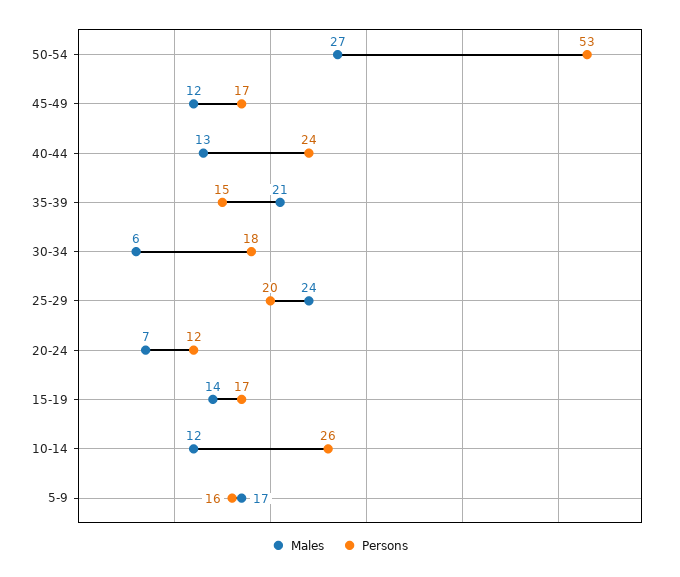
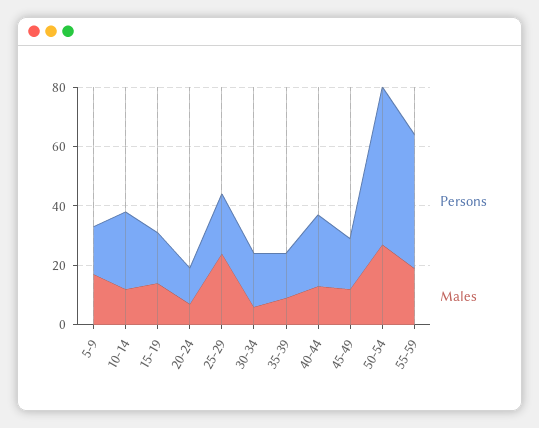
Males, 35-39: 21 -> 10
Persons, 55-59: none -> 45
Males, 55-59: none -> 20

